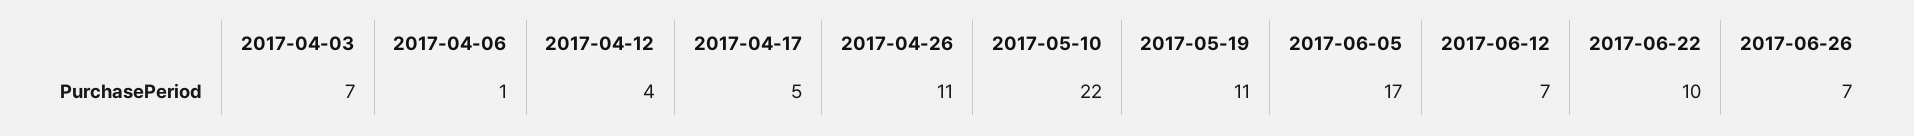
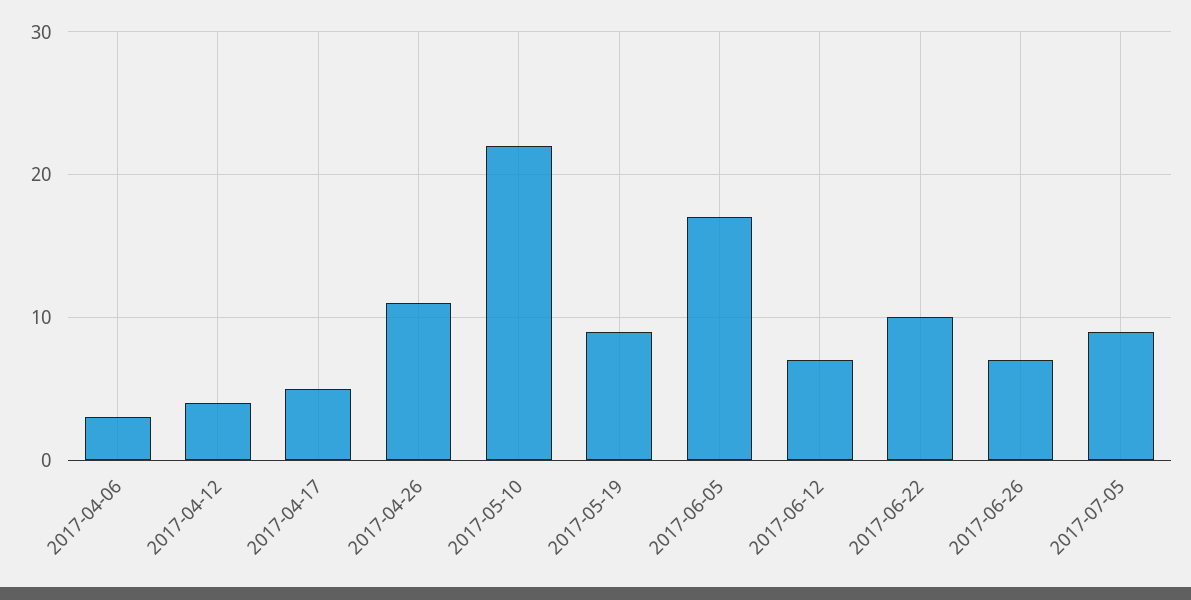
2017-04-03: 7 -> none
2017-04-06: 1 -> 3
2017-05-19: 11 -> 9
2017-07-05: none -> 9

